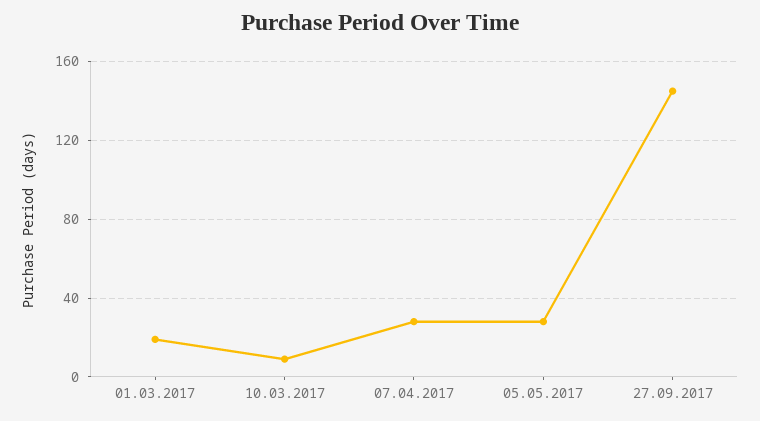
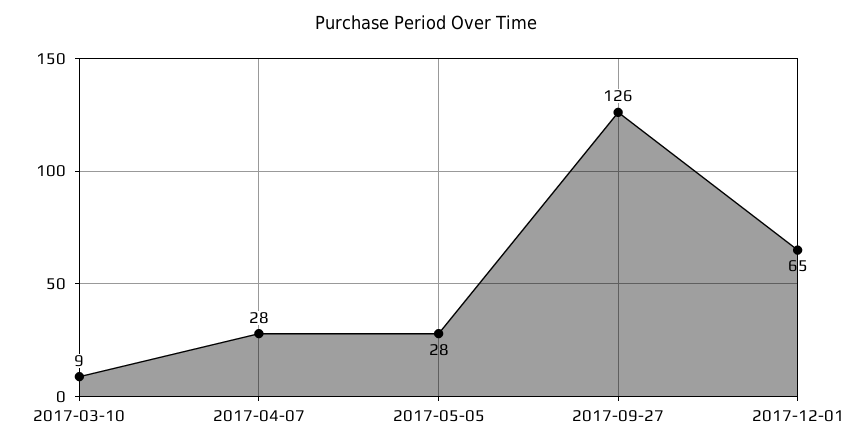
01.03.2017: 20 -> none
27.09.2017: 145 -> 126
2017-12-01: none -> 65

